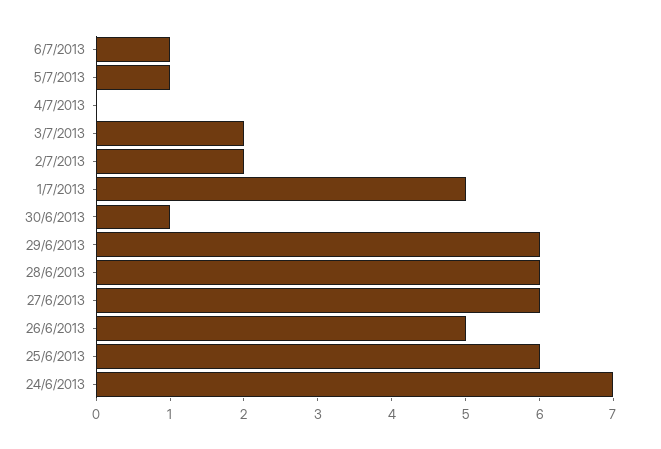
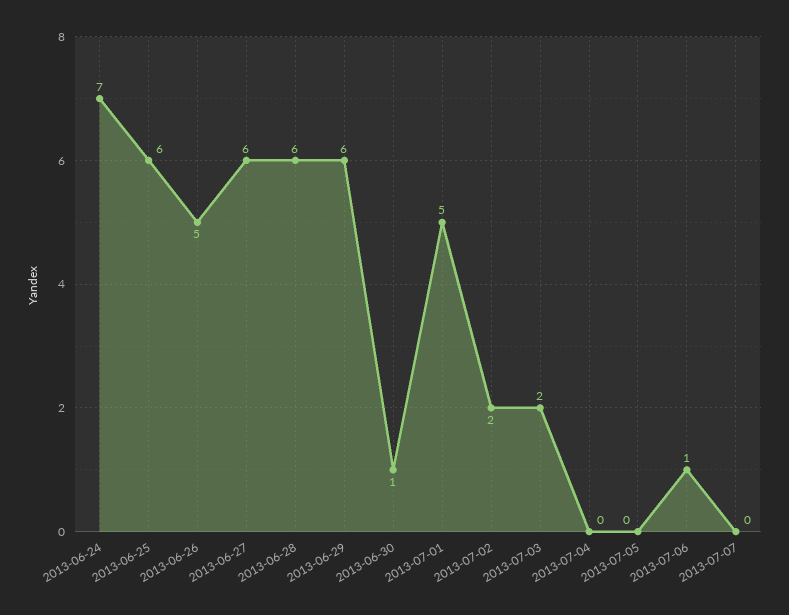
5/7/2013: 1 -> 0
2013-07-07: none -> 0

